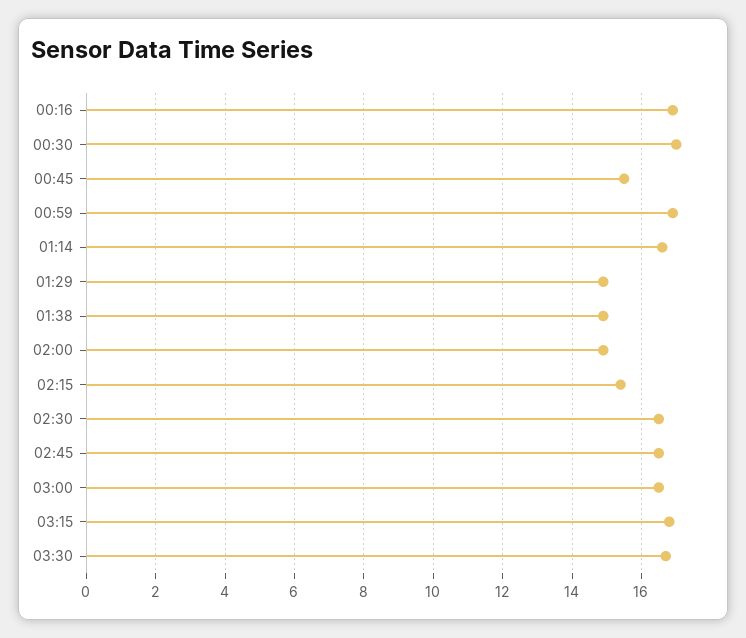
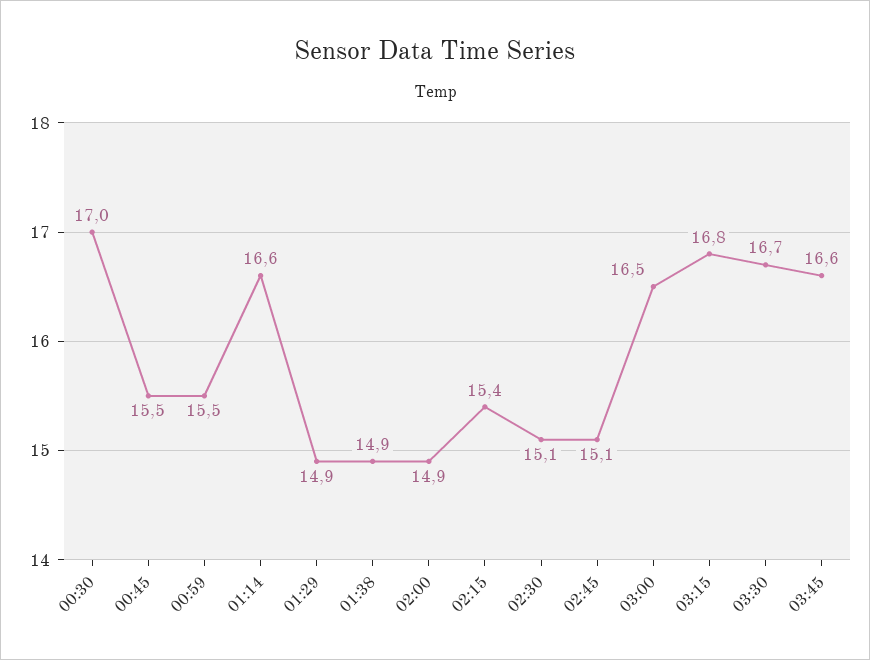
00:16: 17 -> none
00:59: 17 -> 15.5
02:30: 16.5 -> 15.1
02:45: 16.5 -> 15.1
03:45: none -> 16.6

